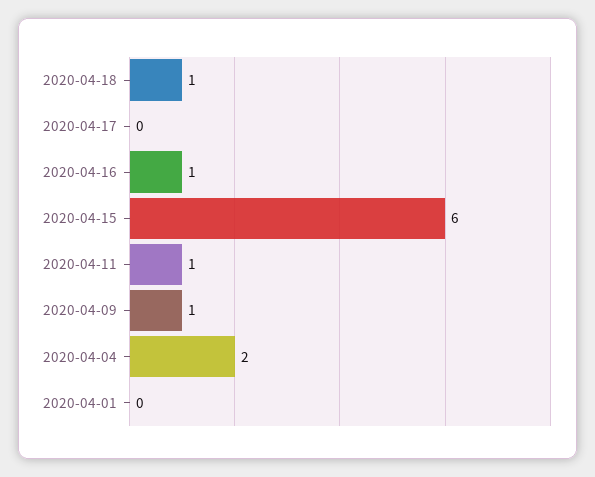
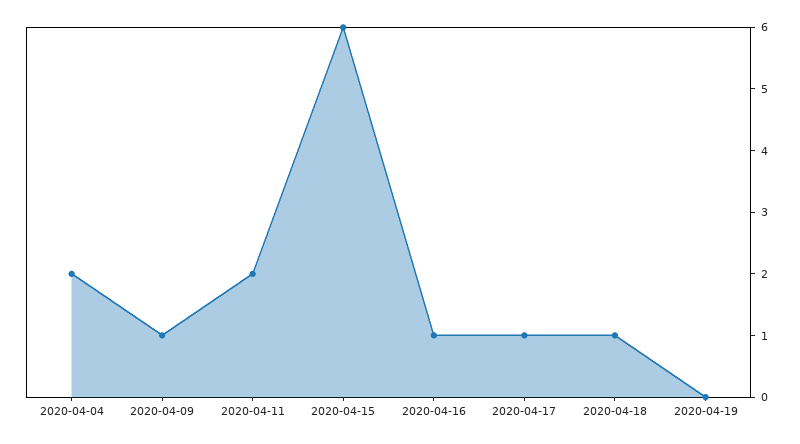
2020-04-17: 0 -> 1
2020-04-11: 1 -> 2
2020-04-01: 0 -> none
2020-04-19: none -> 0

